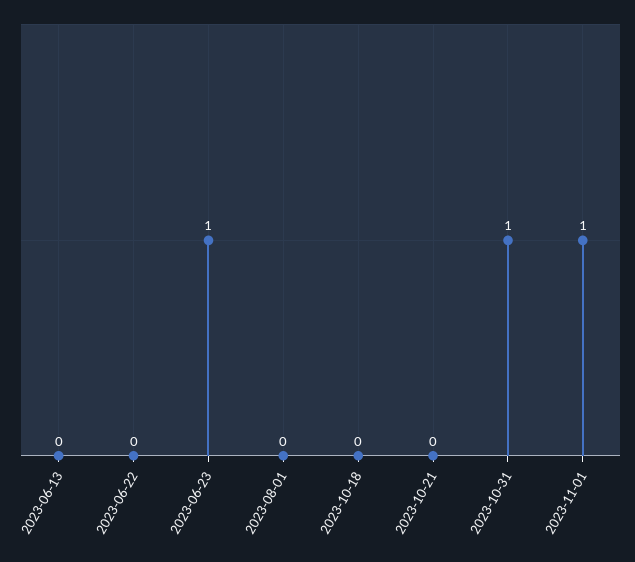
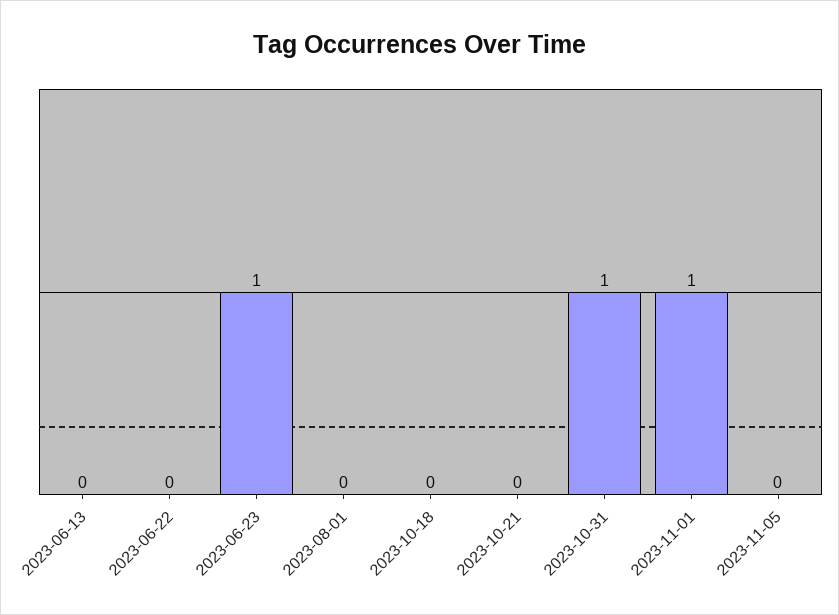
2023-11-05: none -> 0

